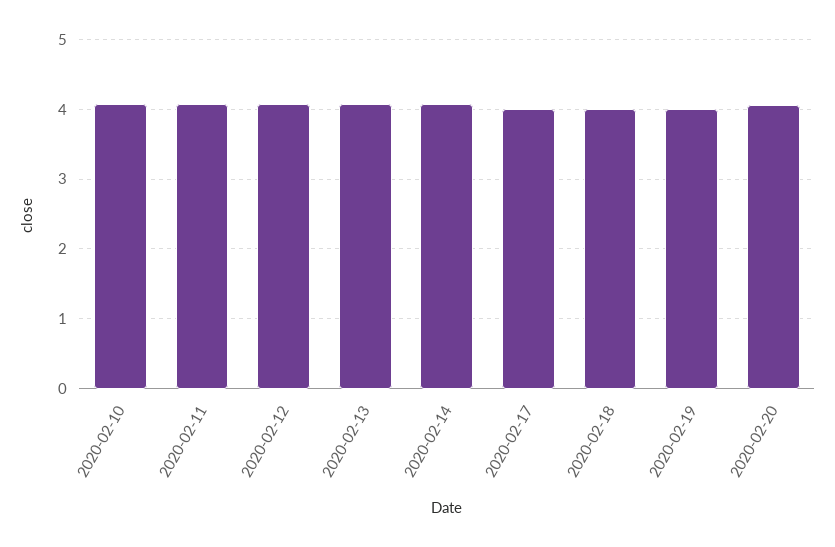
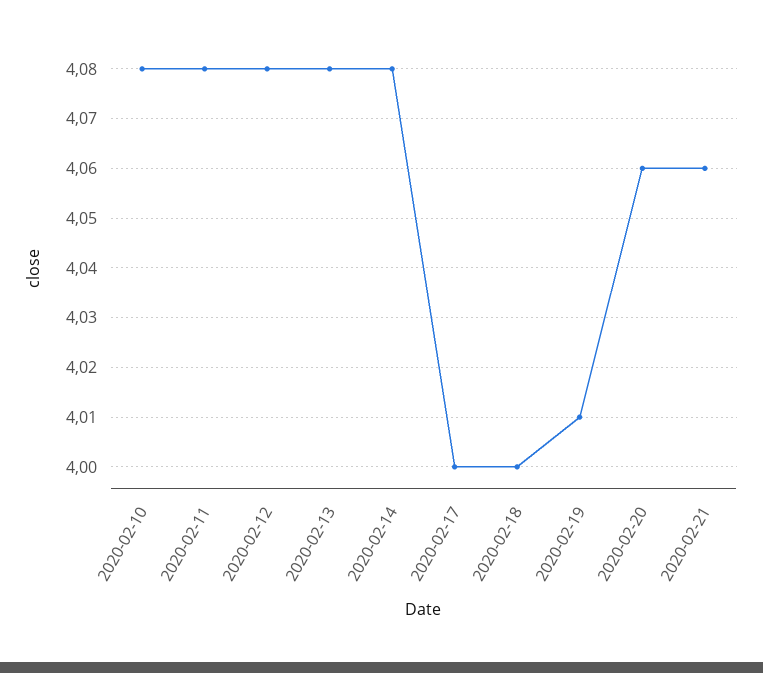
2020-02-21: none -> 4.06

